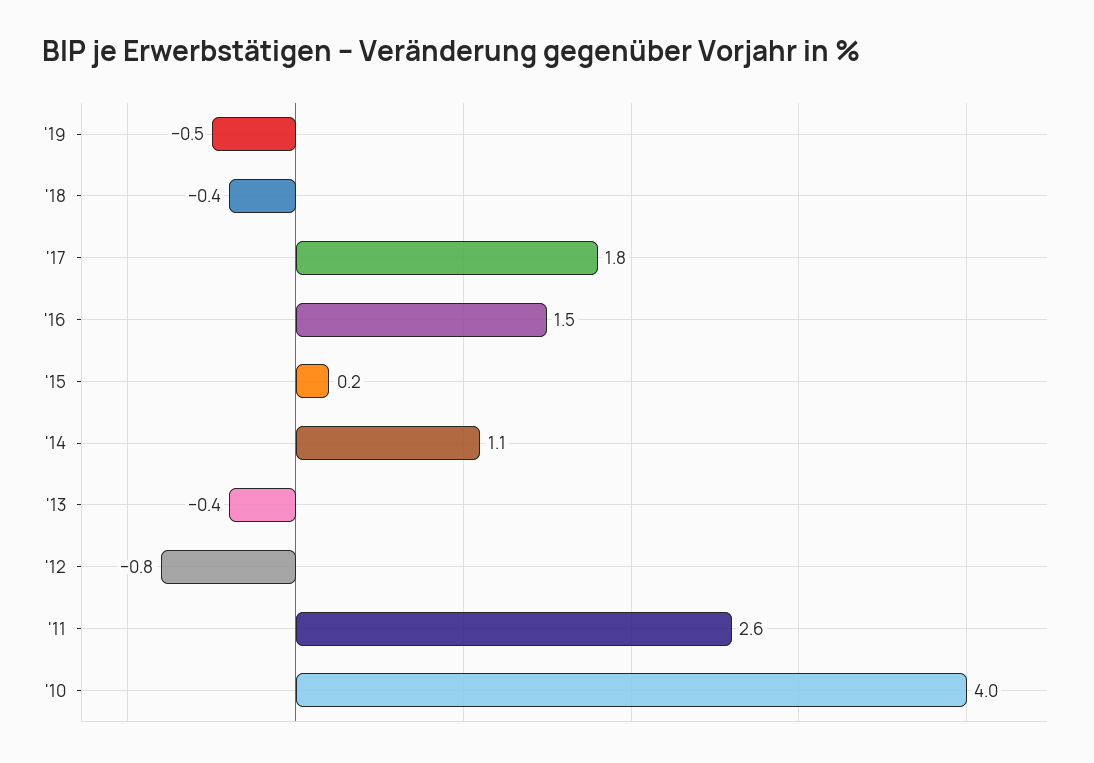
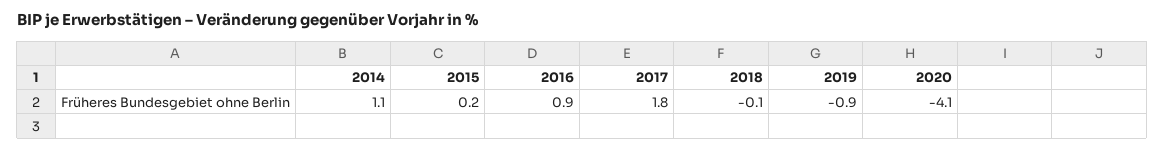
'19: -0.5 -> -0.9
'18: -0.4 -> -0.1
'16: 1.5 -> 0.9
'13: -0.4 -> none
'12: -0.8 -> none
'11: 2.6 -> none
'10: 4 -> none
2020: none -> -4.1

